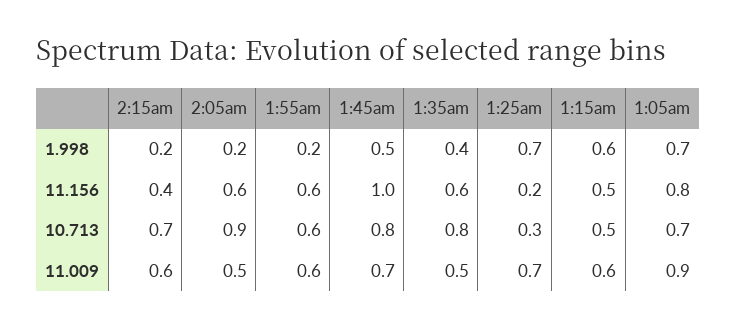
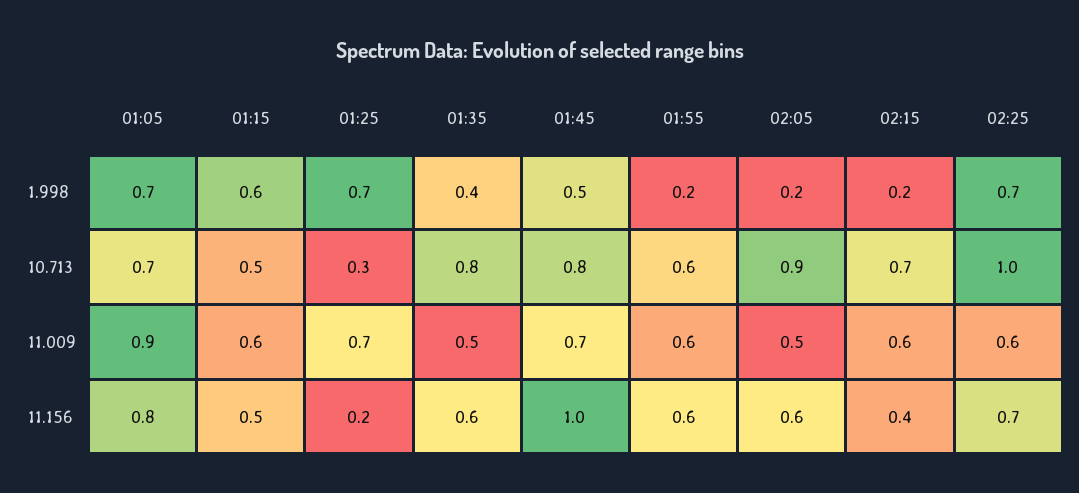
02:25, 1.998: none -> 0.7
02:25, 10.713: none -> 1
02:25, 11.009: none -> 0.6
02:25, 11.156: none -> 0.7

